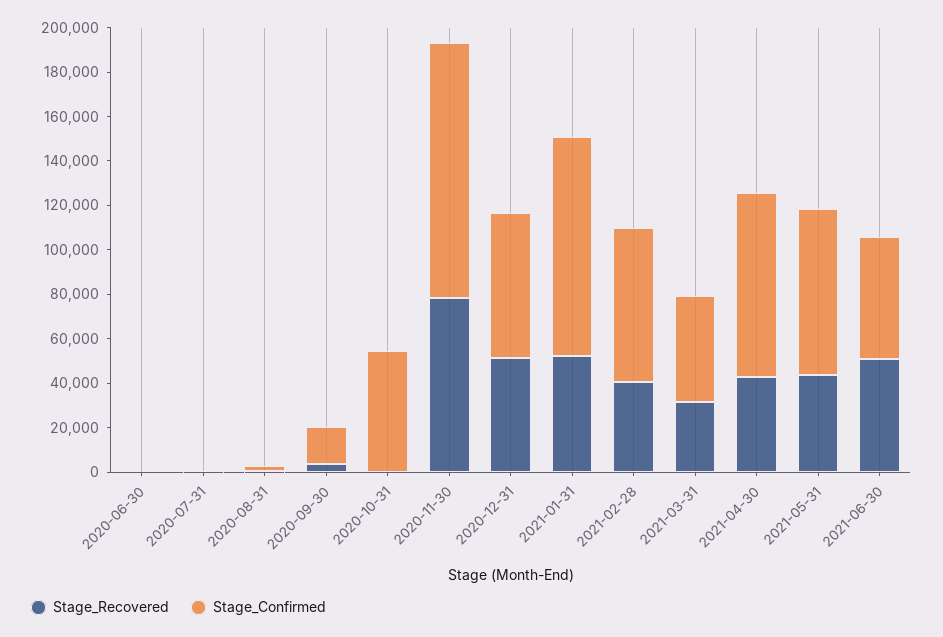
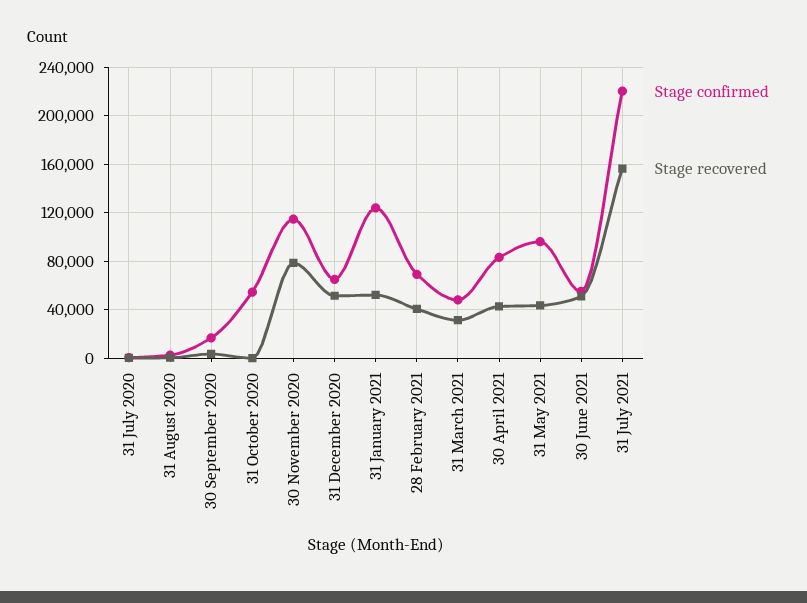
Stage_Recovered, 2020-06-30: 0 -> none
Stage_Confirmed, 2020-06-30: 0 -> none
Stage_Confirmed, 2021-01-31: 100000 -> 125000
Stage_Confirmed, 2021-05-31: 75000 -> 95000
Stage_Confirmed, 31 July 2021: none -> 220000
Stage_Recovered, 31 July 2021: none -> 155000

